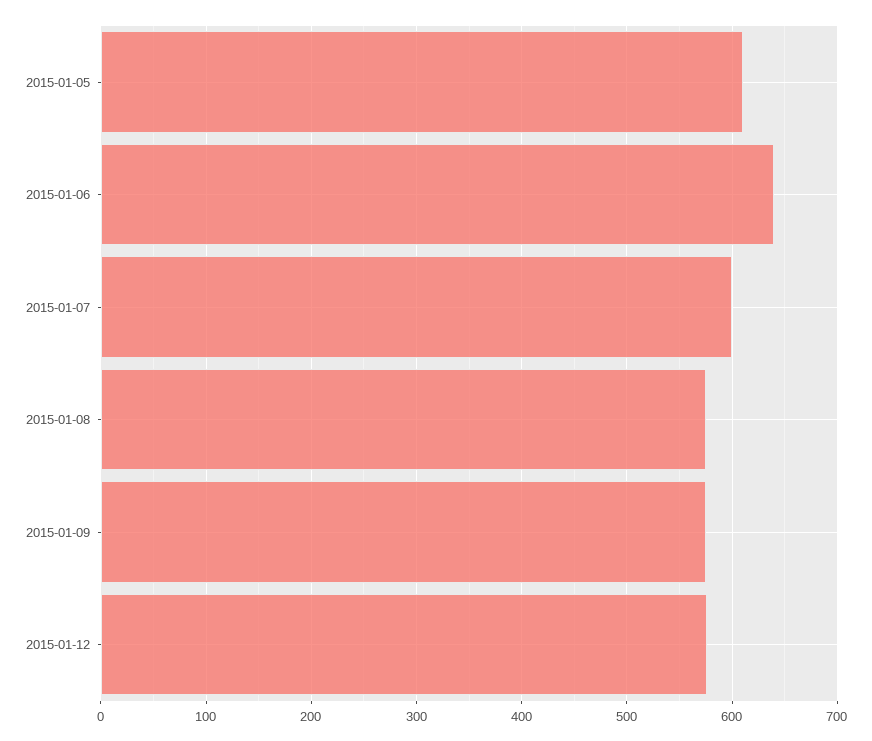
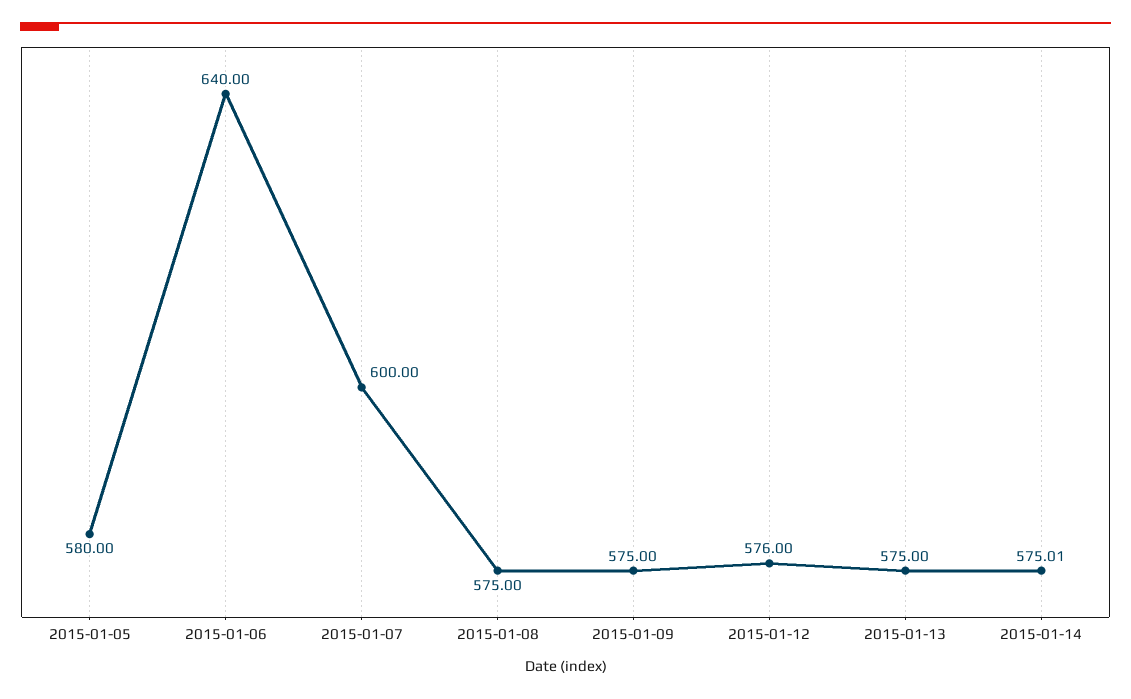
2015-01-05: 610 -> 580
2015-01-13: none -> 575
2015-01-14: none -> 575.01

